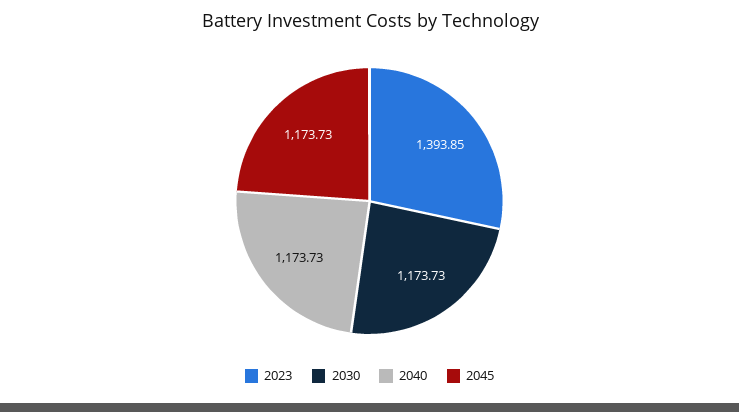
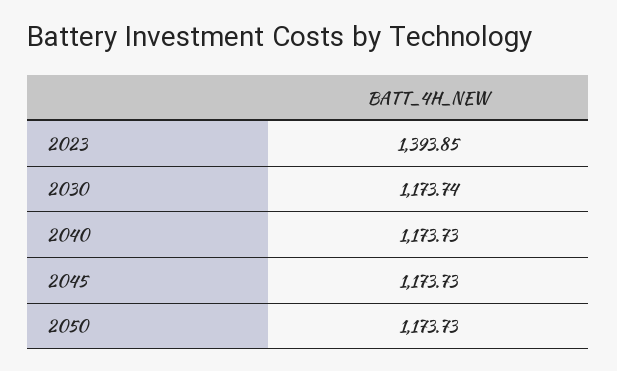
2030: 1173.73 -> 1173.74
2050: none -> 1173.73

